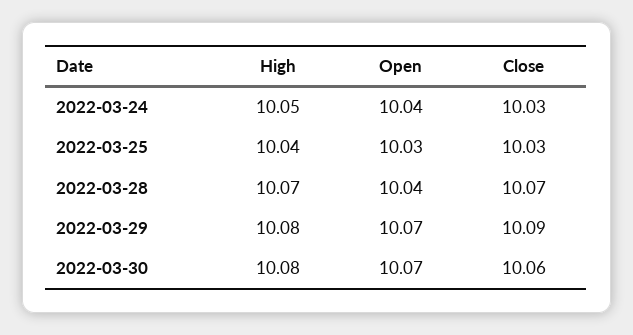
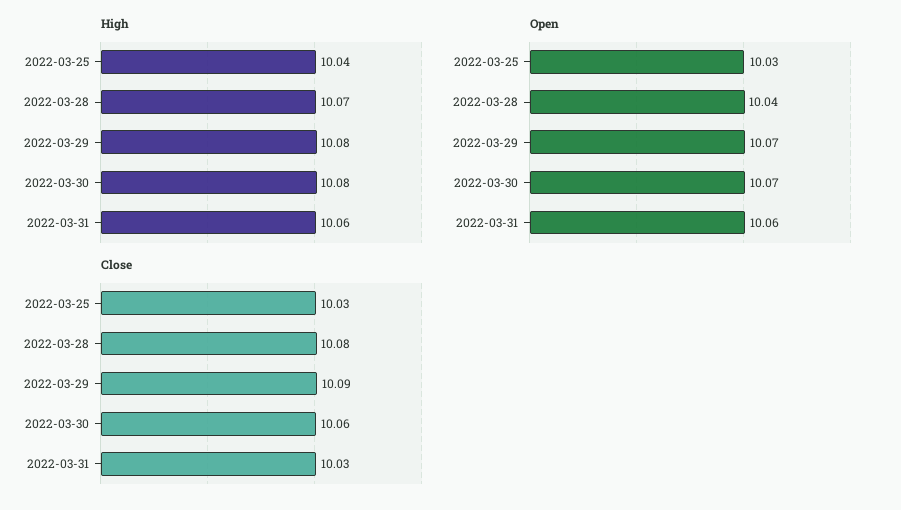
High, 2022-03-24: 10.05 -> none
Open, 2022-03-24: 10.04 -> none
Close, 2022-03-24: 10.03 -> none
Close, 2022-03-28: 10.07 -> 10.08
High, 2022-03-31: none -> 10.06
Open, 2022-03-31: none -> 10.06
Close, 2022-03-31: none -> 10.03

